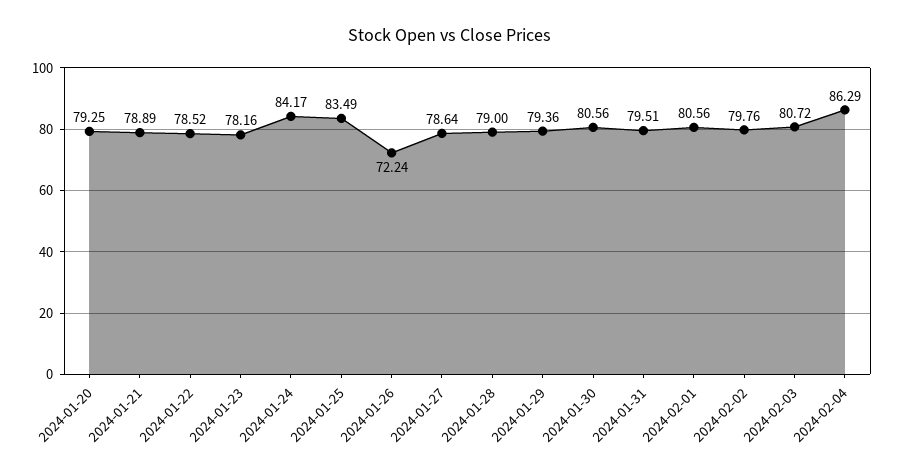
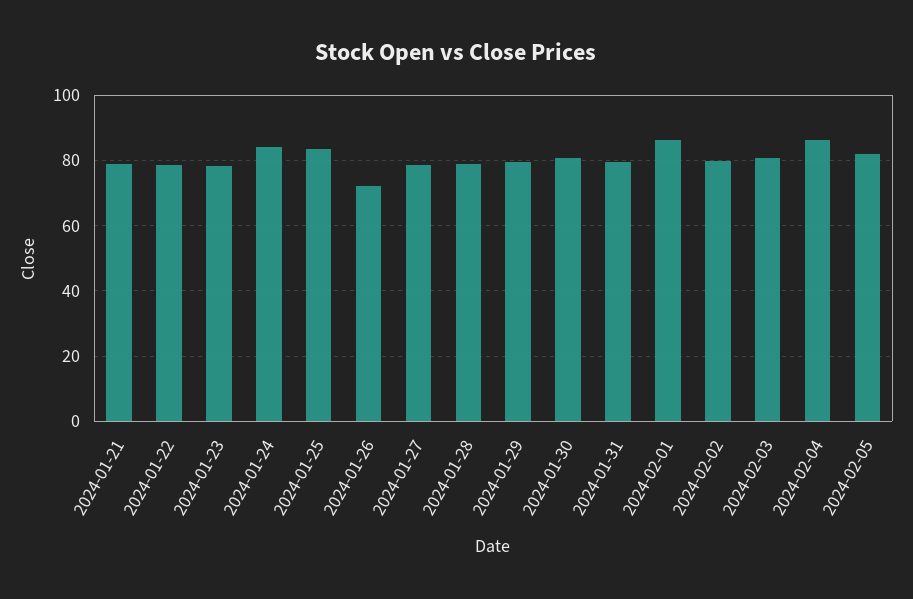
2024-01-20: 79.25 -> none
2024-02-01: 80.56 -> 86
2024-02-05: none -> 82

